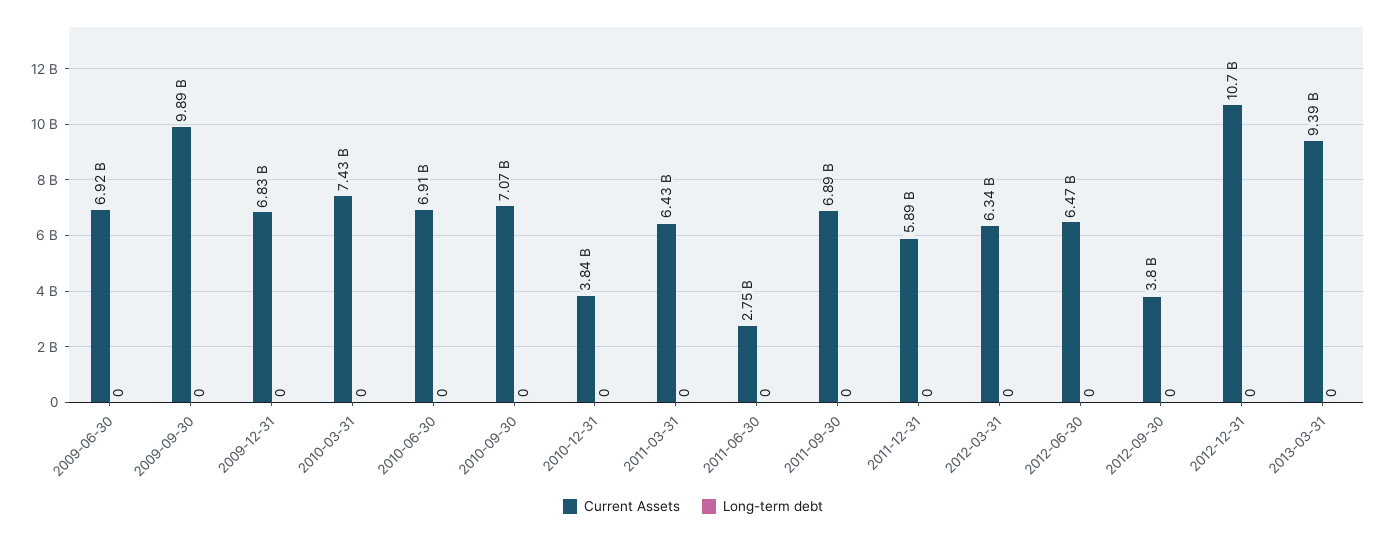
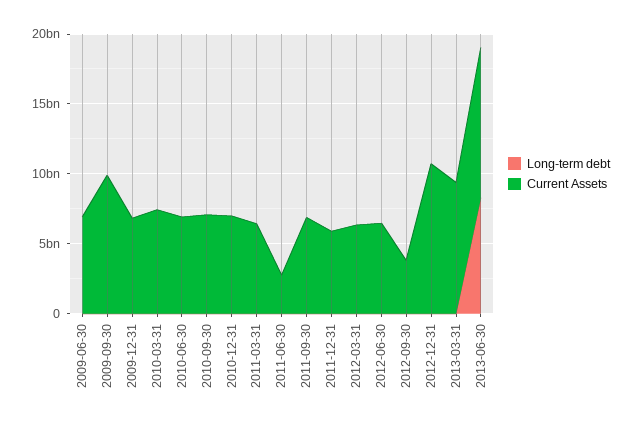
Current Assets, 2010-12-31: 3840000000 -> 7000000000
Long-term debt, 2013-06-30: none -> 8000000000
Current Assets, 2013-06-30: none -> 11000000000

